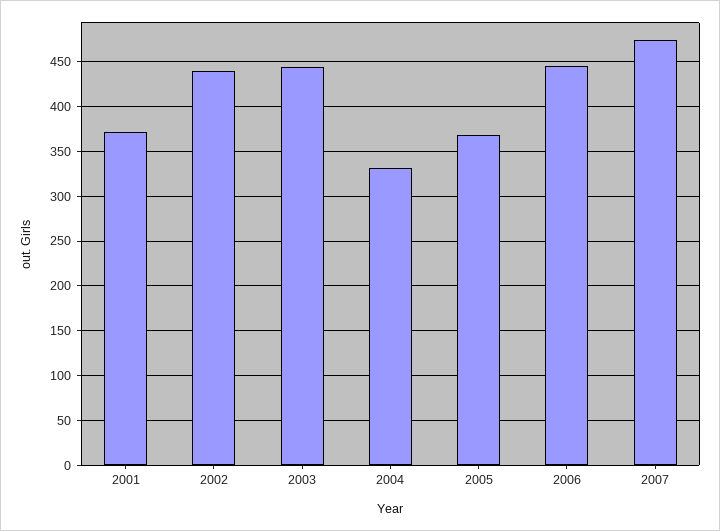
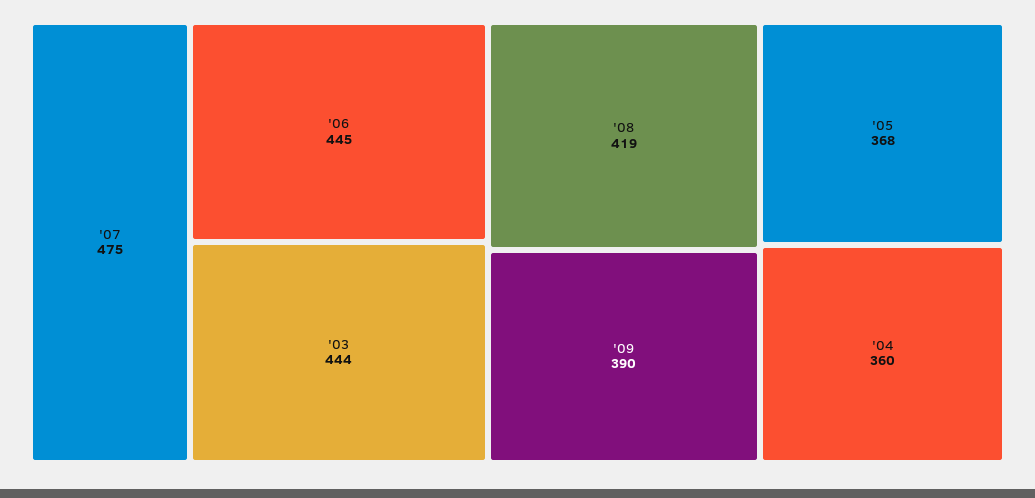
2001: 370 -> none
2002: 440 -> none
2004: 330 -> 360
'08: none -> 419
'09: none -> 390

